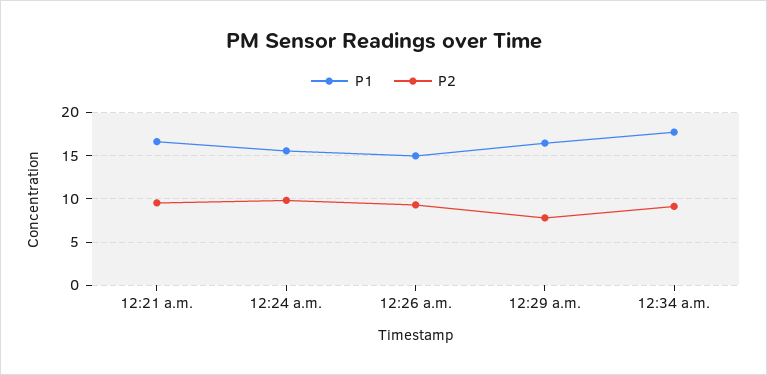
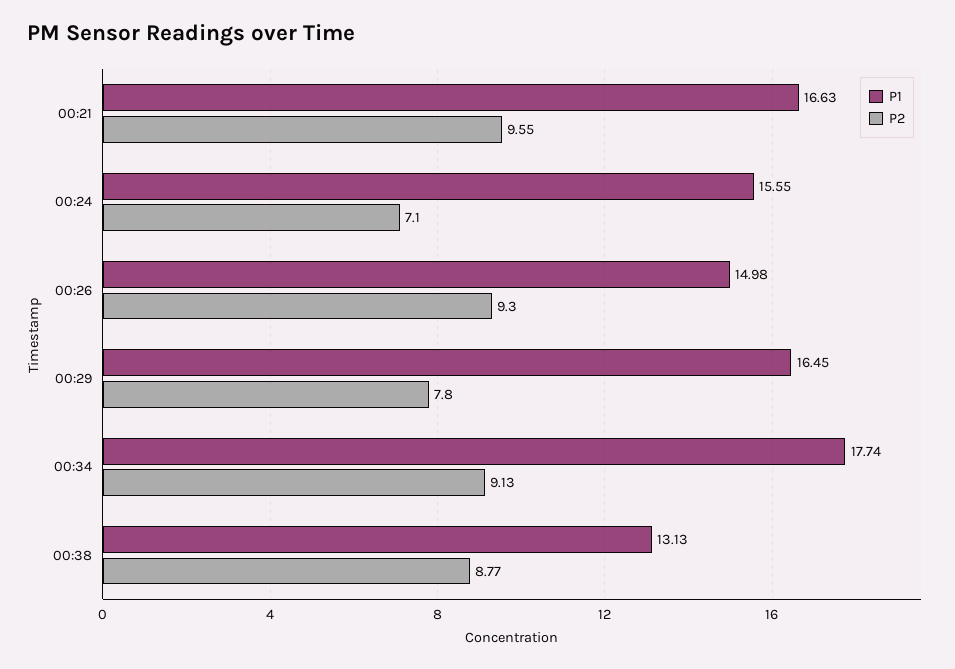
P2, 12:24 a.m.: 10 -> 7.1
P1, 00:38: none -> 13.13
P2, 00:38: none -> 8.77

